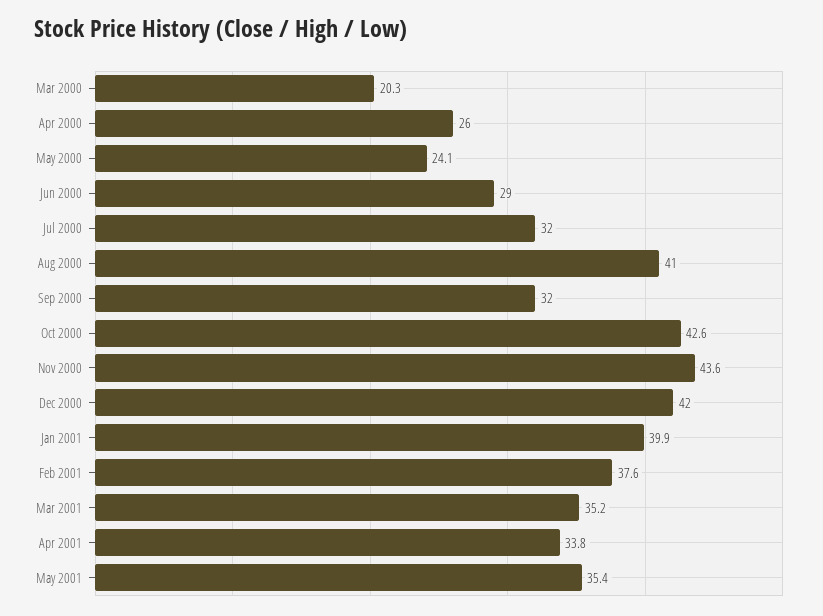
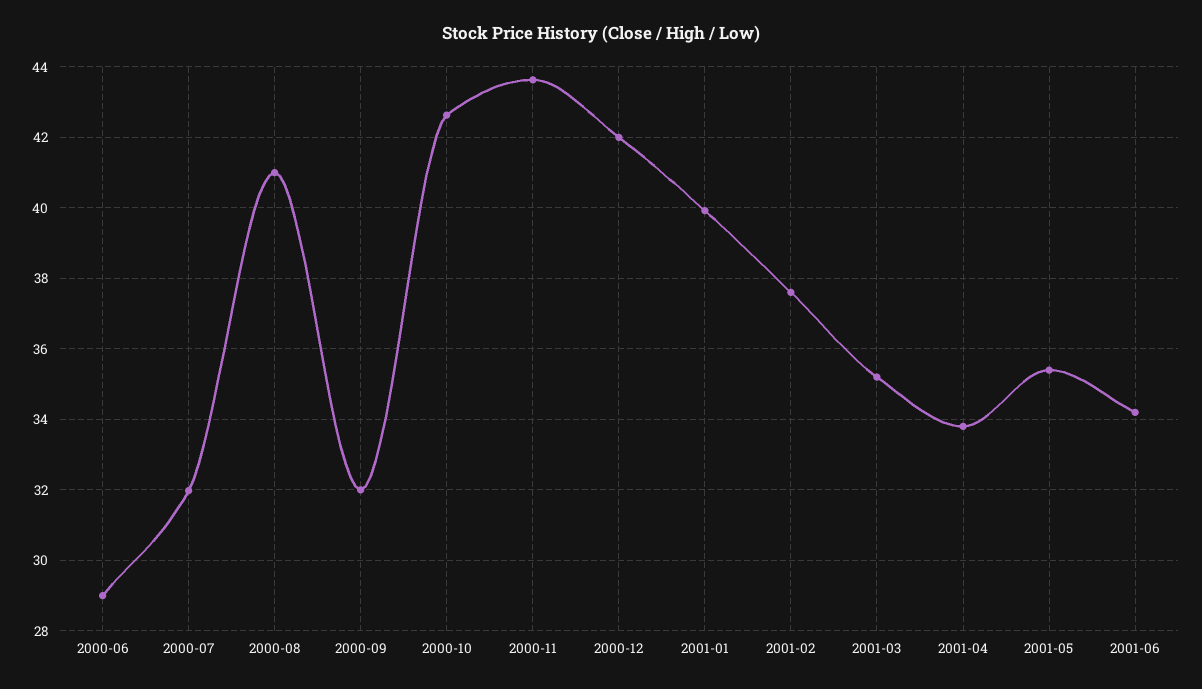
Mar 2000: 20.3 -> none
Apr 2000: 26 -> none
May 2000: 24.1 -> none
2001-06: none -> 34.2

